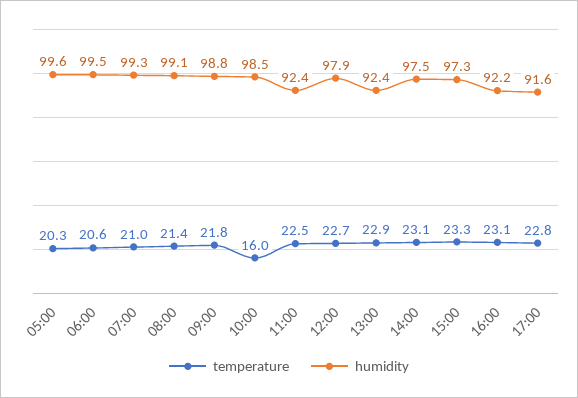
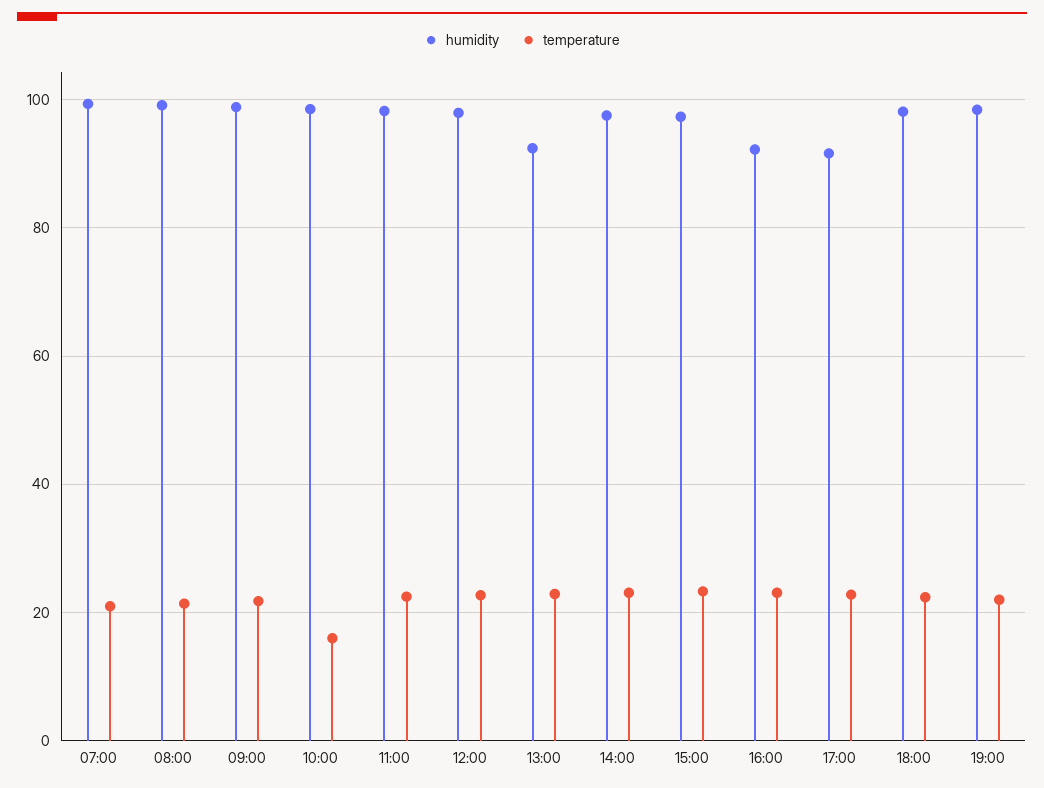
temperature, 05:00: 20.3 -> none
humidity, 05:00: 99.6 -> none
temperature, 06:00: 20.6 -> none
humidity, 06:00: 99.5 -> none
humidity, 11:00: 92.4 -> 98
humidity, 18:00: none -> 98
temperature, 18:00: none -> 22
humidity, 19:00: none -> 98
temperature, 19:00: none -> 22

